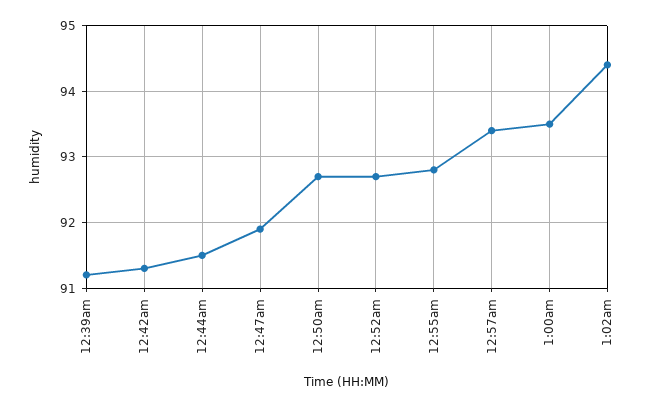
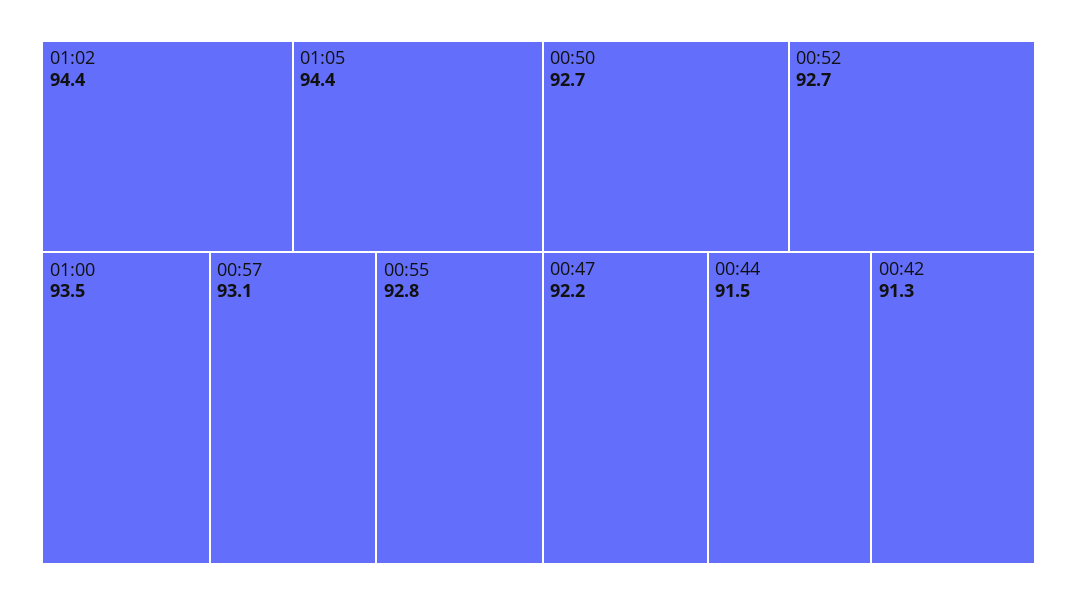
12:39am: 91.2 -> none
12:47am: 91.9 -> 92.2
12:57am: 93.4 -> 93.1
01:05: none -> 94.4

